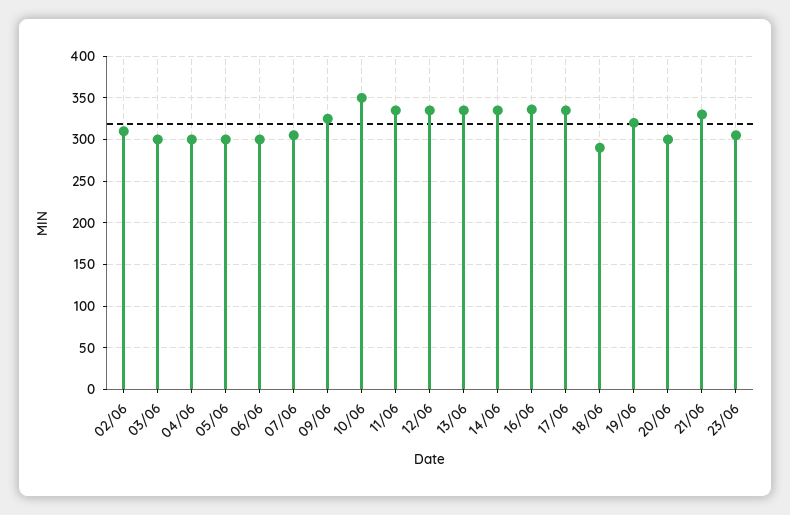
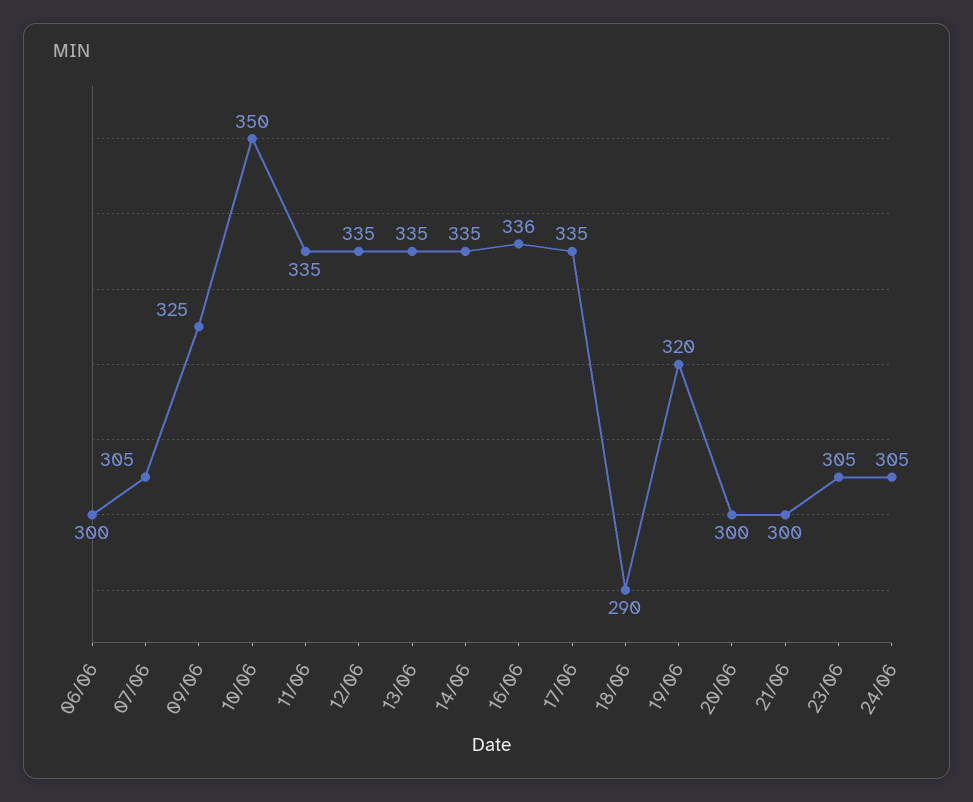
02/06: 310 -> none
03/06: 300 -> none
04/06: 300 -> none
05/06: 300 -> none
21/06: 330 -> 300
24/06: none -> 305

